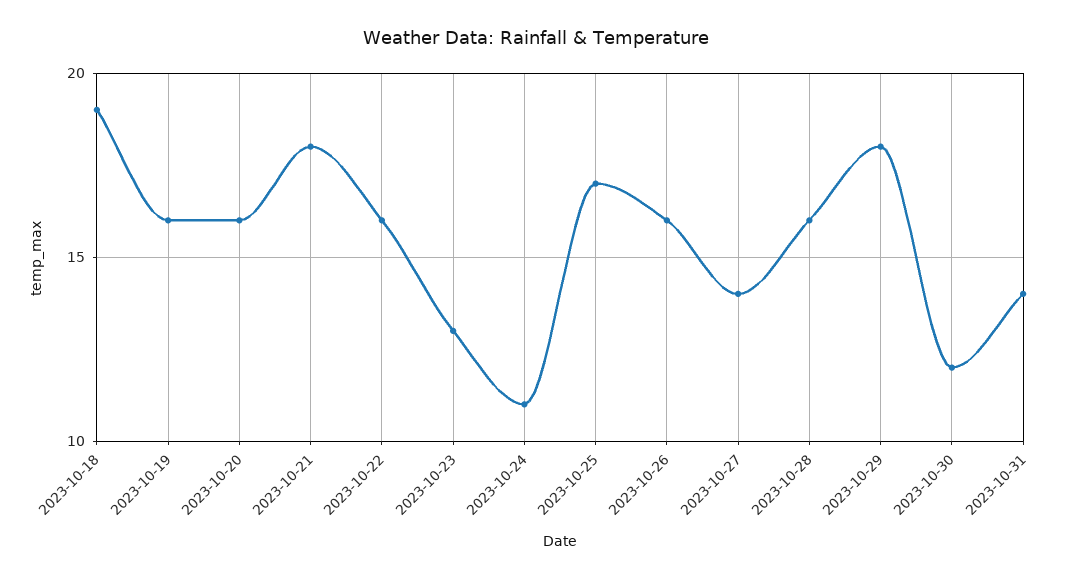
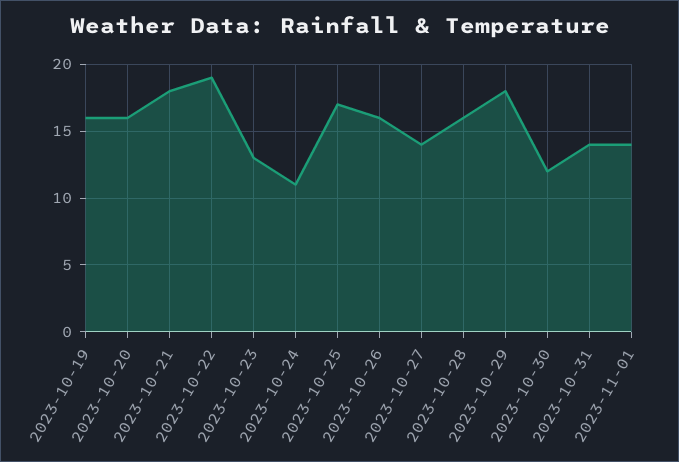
2023-10-18: 19 -> none
2023-10-22: 16 -> 19
2023-11-01: none -> 14

